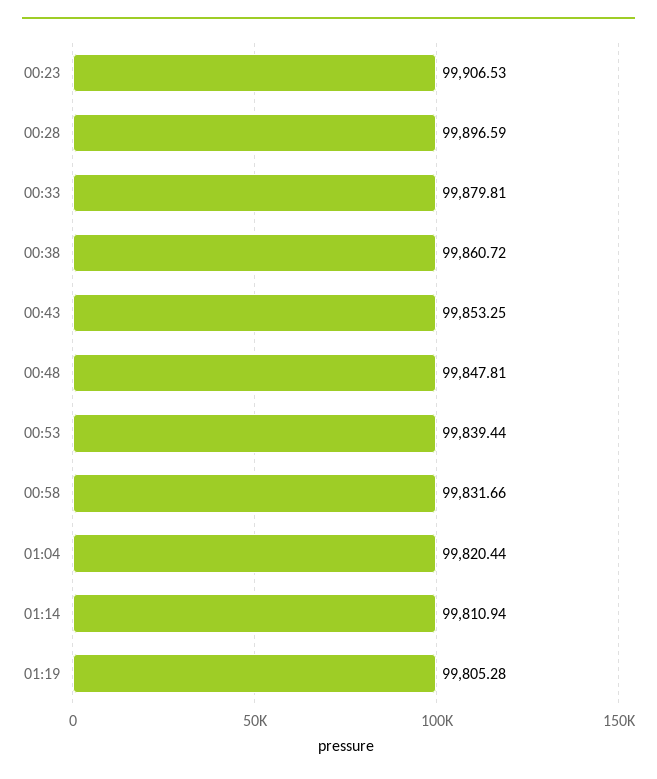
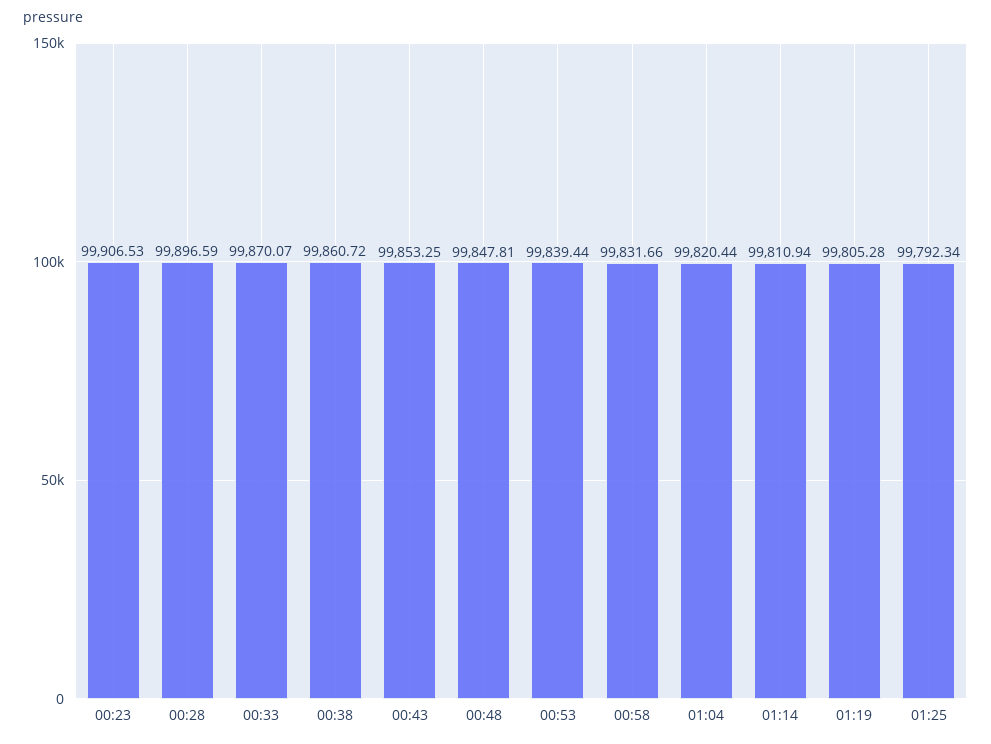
00:33: 99879.81 -> 99870.07
01:25: none -> 99792.34

